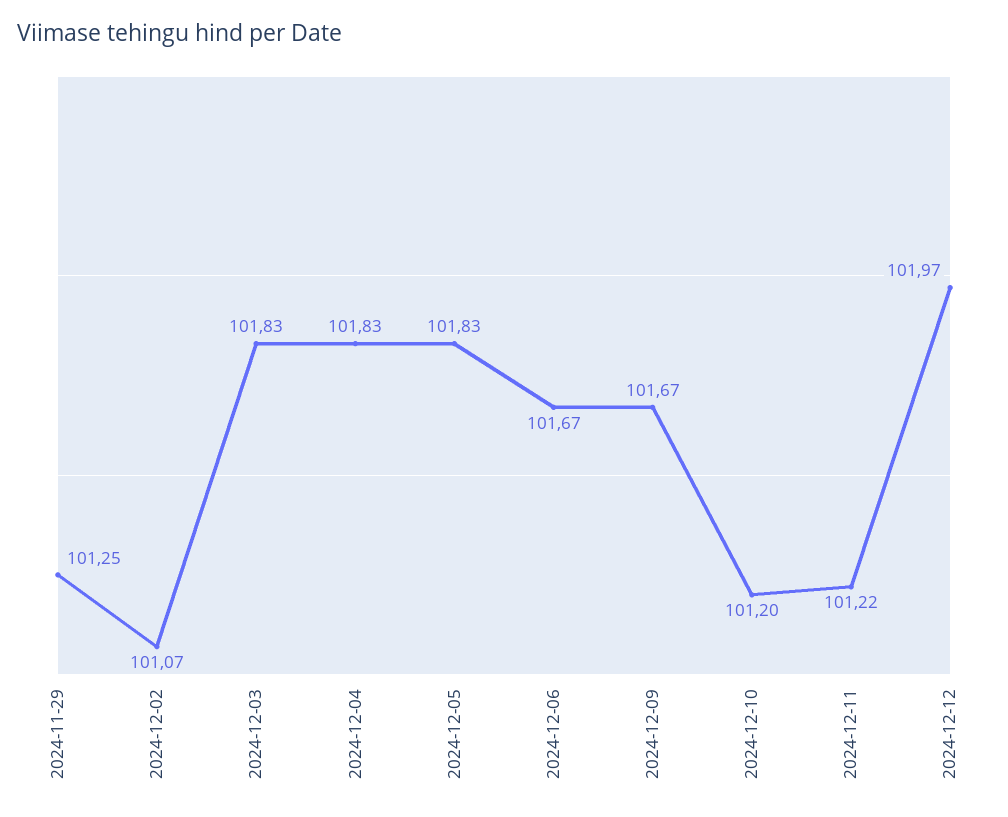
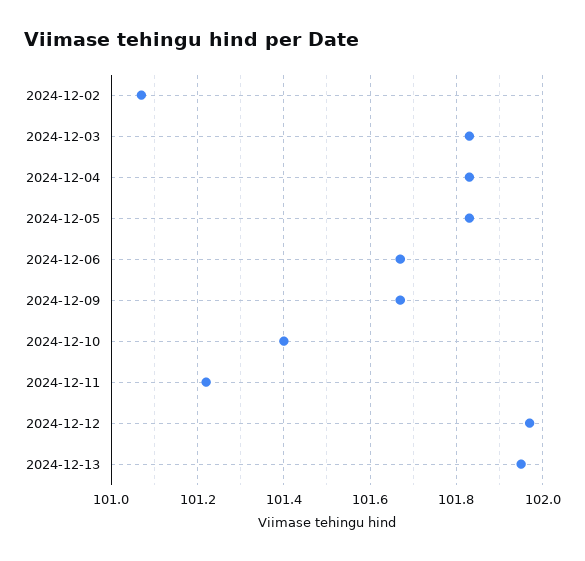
2024-11-29: 101.25 -> none
2024-12-10: 101.2 -> 101.4
2024-12-13: none -> 101.95

